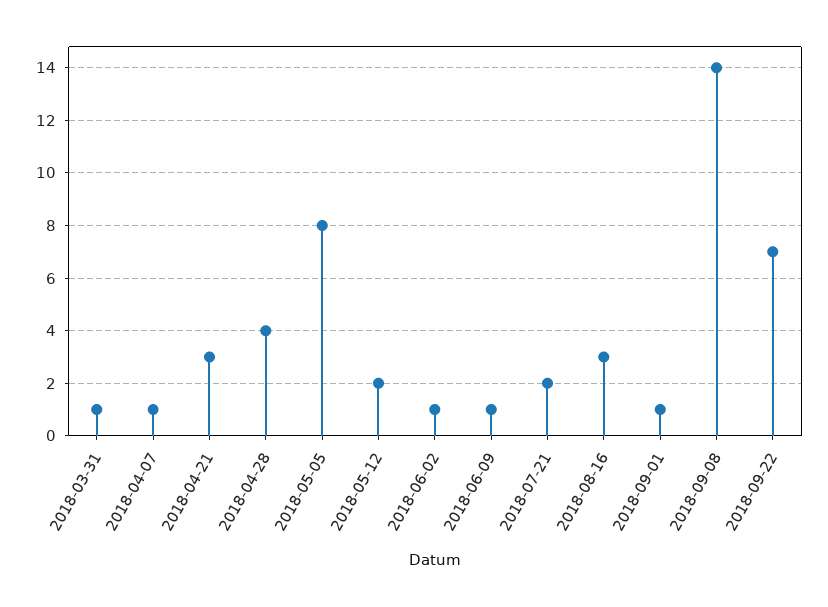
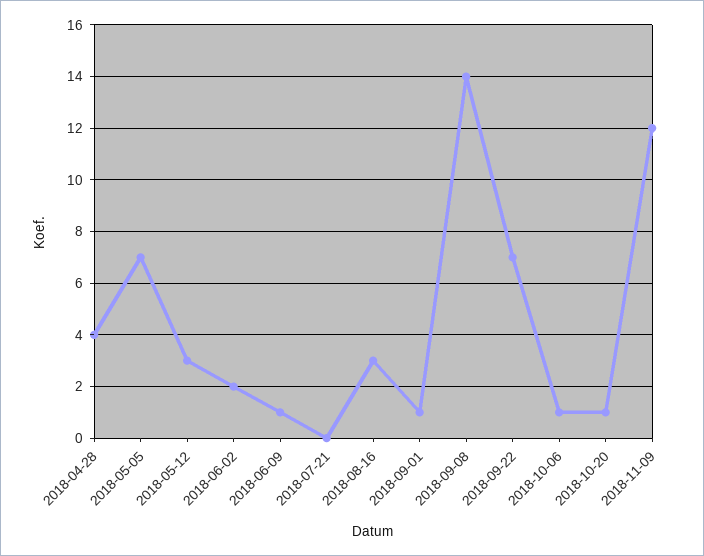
2018-03-31: 1 -> none
2018-04-07: 1 -> none
2018-04-21: 3 -> none
2018-05-05: 8 -> 7
2018-05-12: 2 -> 3
2018-06-02: 1 -> 2
2018-07-21: 2 -> 0
2018-10-06: none -> 1
2018-10-20: none -> 1
2018-11-09: none -> 12

